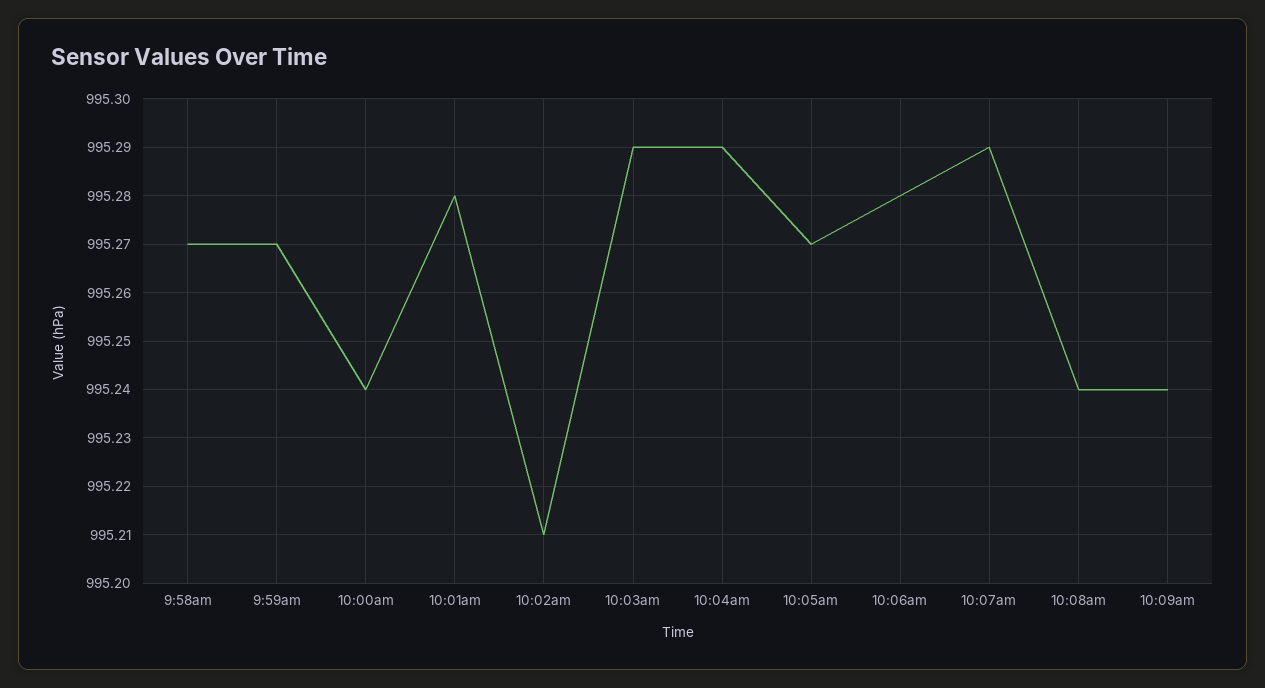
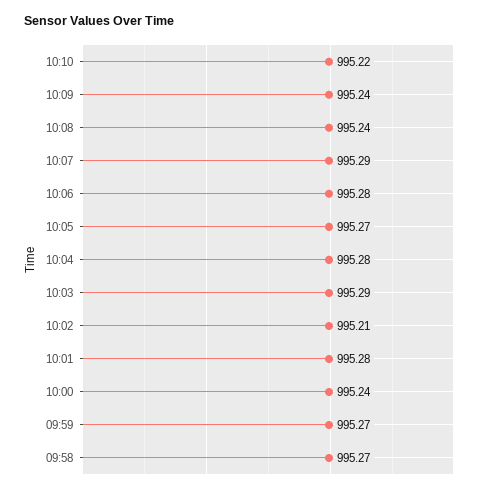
10:04am: 995.29 -> 995.28
10:10: none -> 995.22

